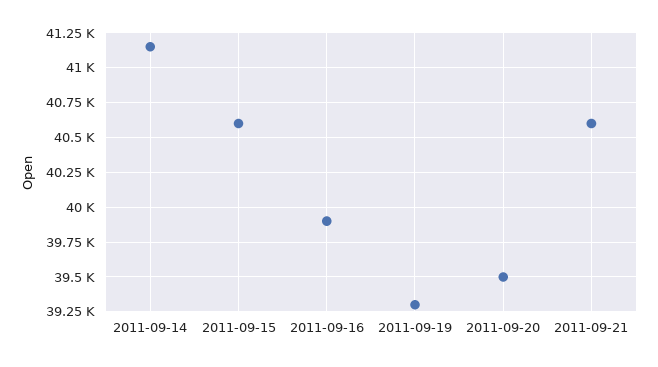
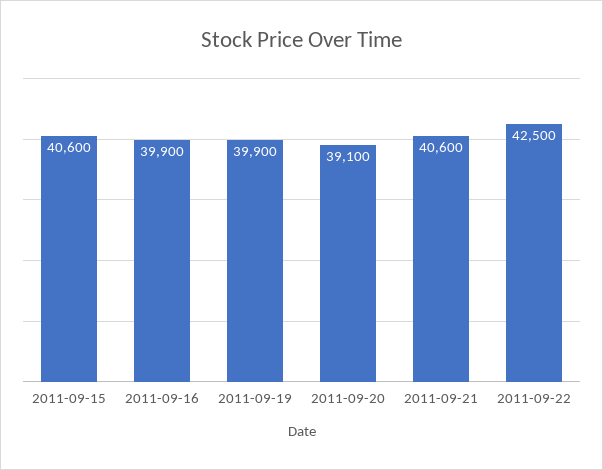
2011-09-14: 41150 -> none
2011-09-19: 39300 -> 39900
2011-09-20: 39500 -> 39100
2011-09-22: none -> 42500

